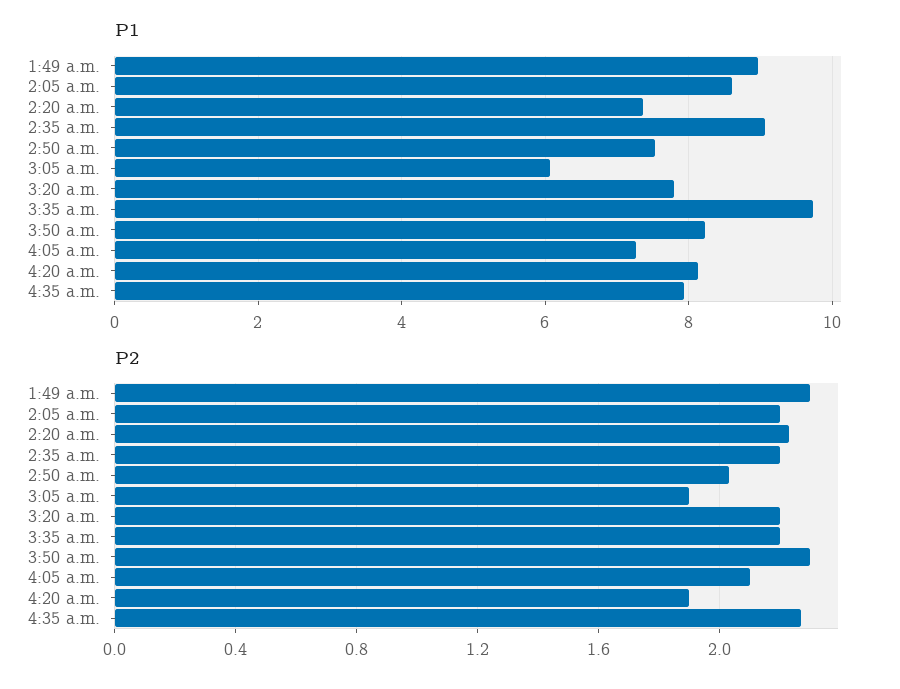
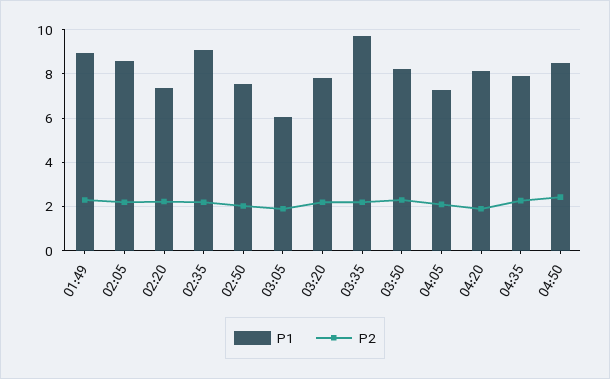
P1, 04:50: none -> 8.5
P2, 04:50: none -> 2.5

